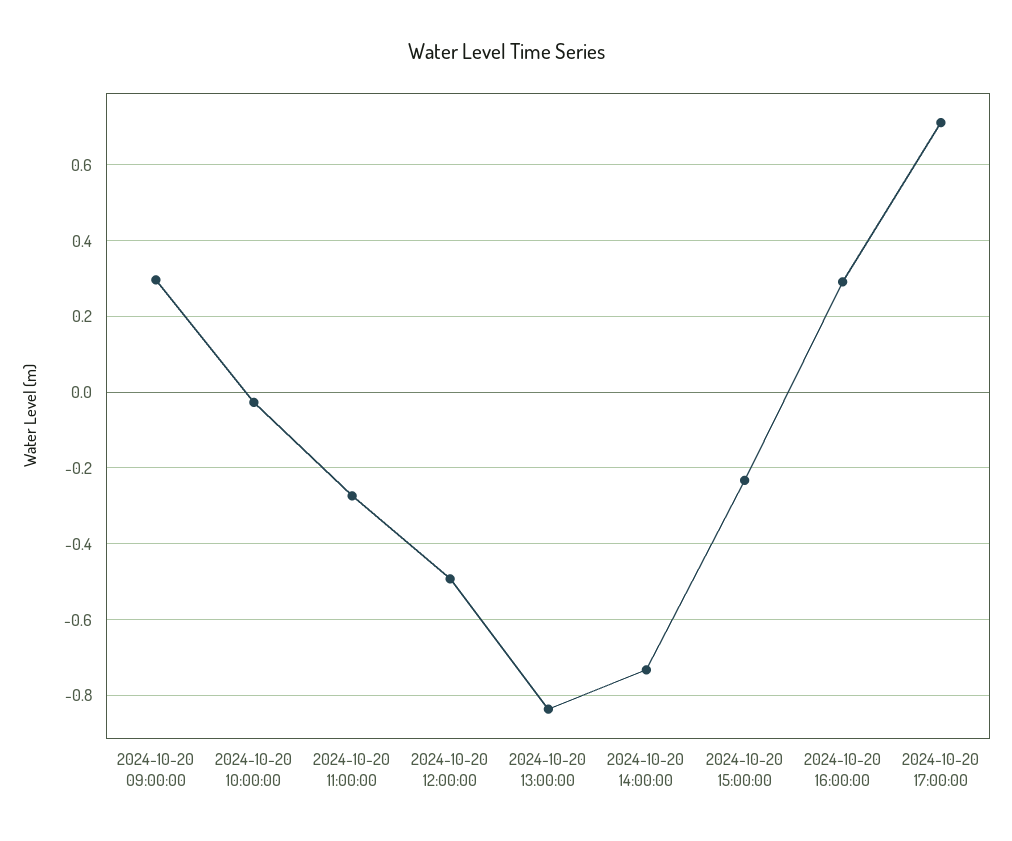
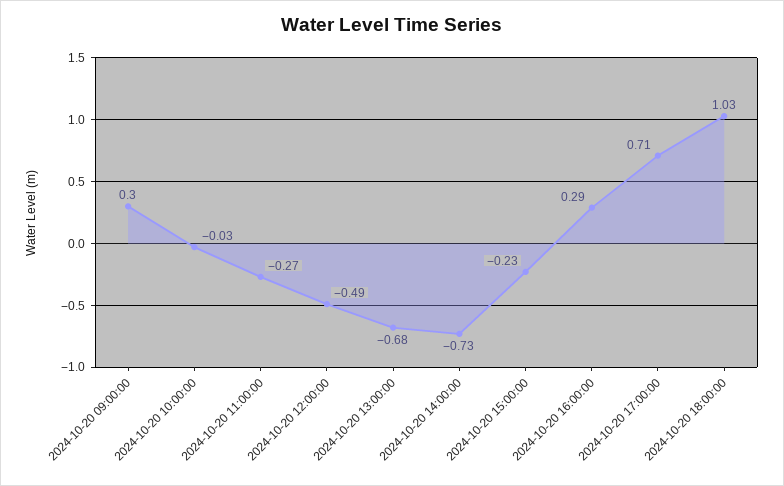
2024-10-20 13:00:00: -0.84 -> -0.68
2024-10-20 18:00:00: none -> 1.03

